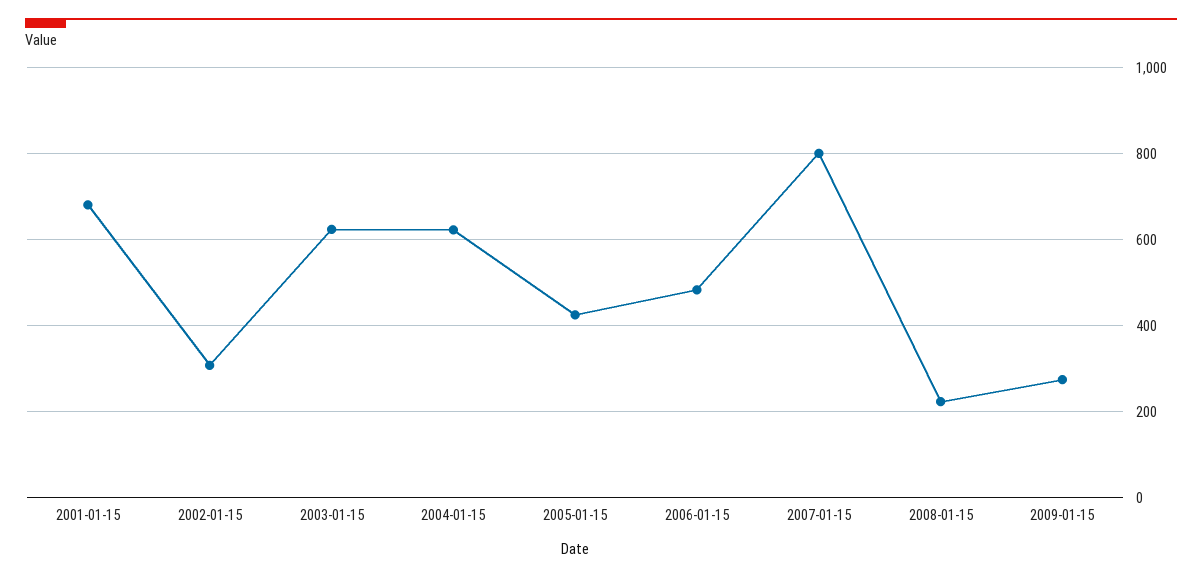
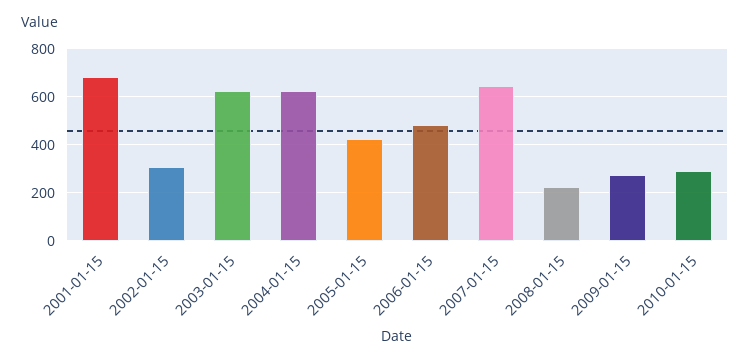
2007-01-15: 800 -> 650
2010-01-15: none -> 300

